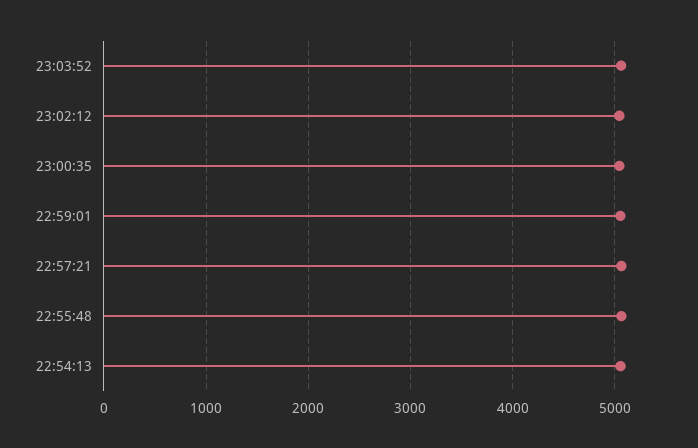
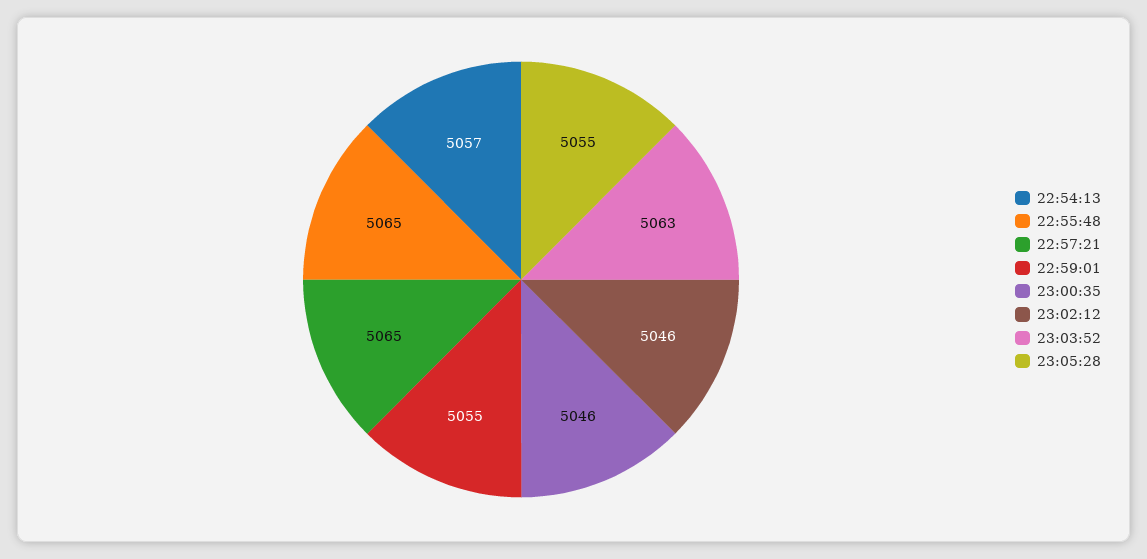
23:05:28: none -> 5055

